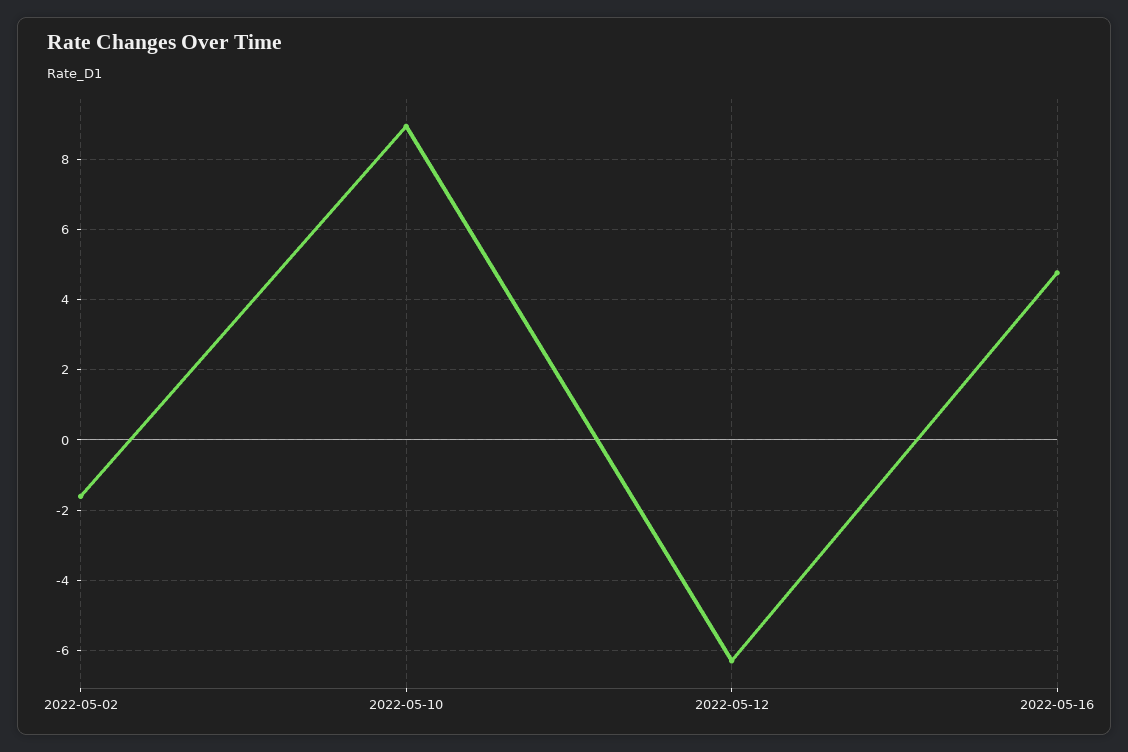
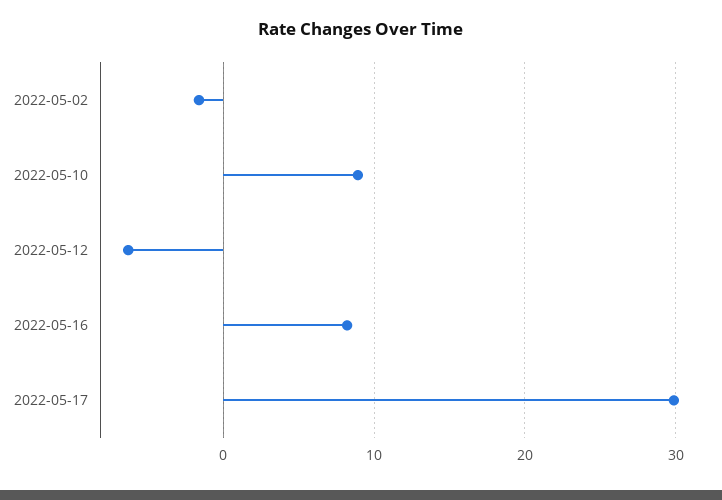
2022-05-16: 4.8 -> 8
2022-05-17: none -> 30

